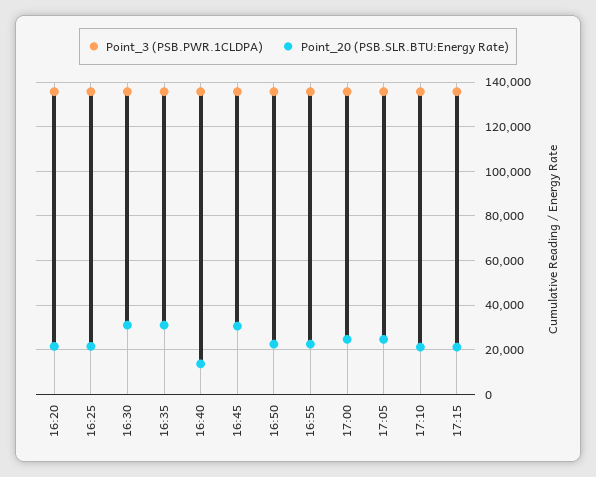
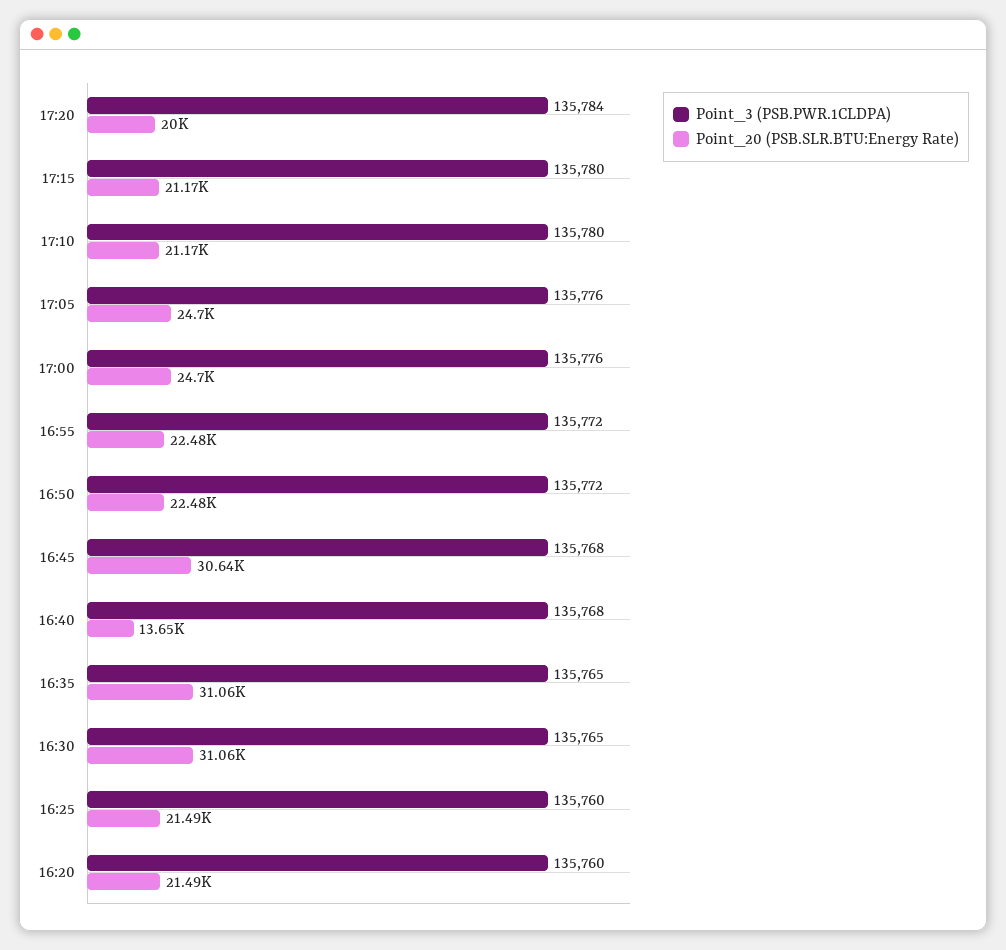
Point_3 (PSB.PWR.1CLDPA), 17:20: none -> 135784
Point_20 (PSB.SLR.BTU:Energy Rate), 17:20: none -> 20000

